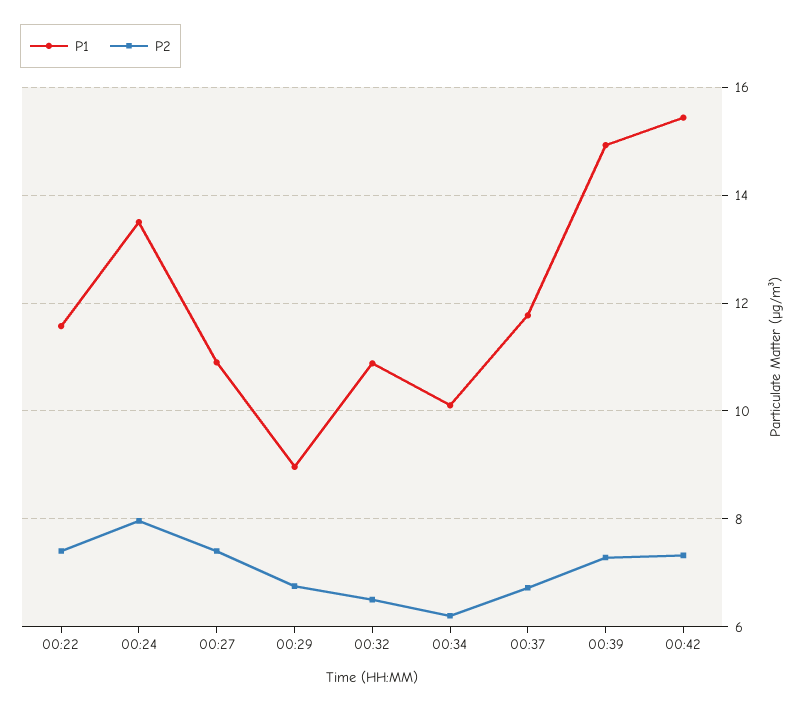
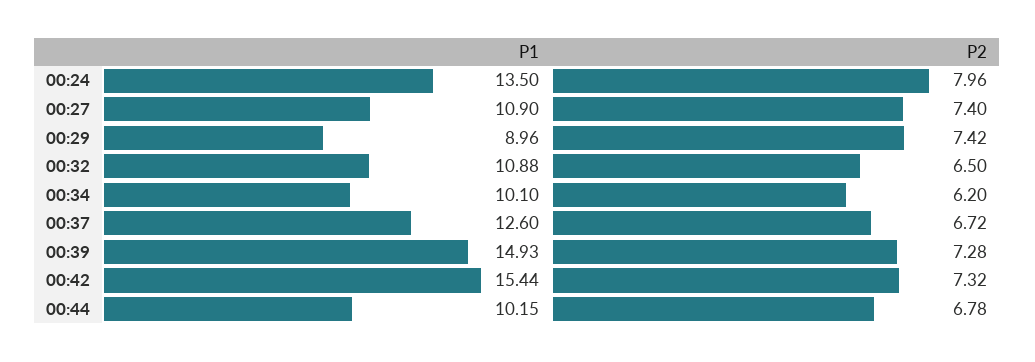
P1, 00:22: 11.6 -> none
P2, 00:22: 7.4 -> none
P2, 00:29: 6.8 -> 7.42
P1, 00:37: 11.8 -> 12.6
P1, 00:44: none -> 10.15
P2, 00:44: none -> 6.78

